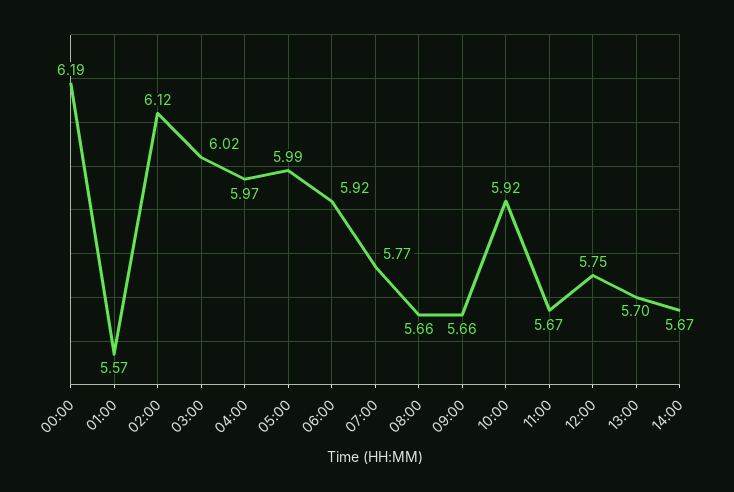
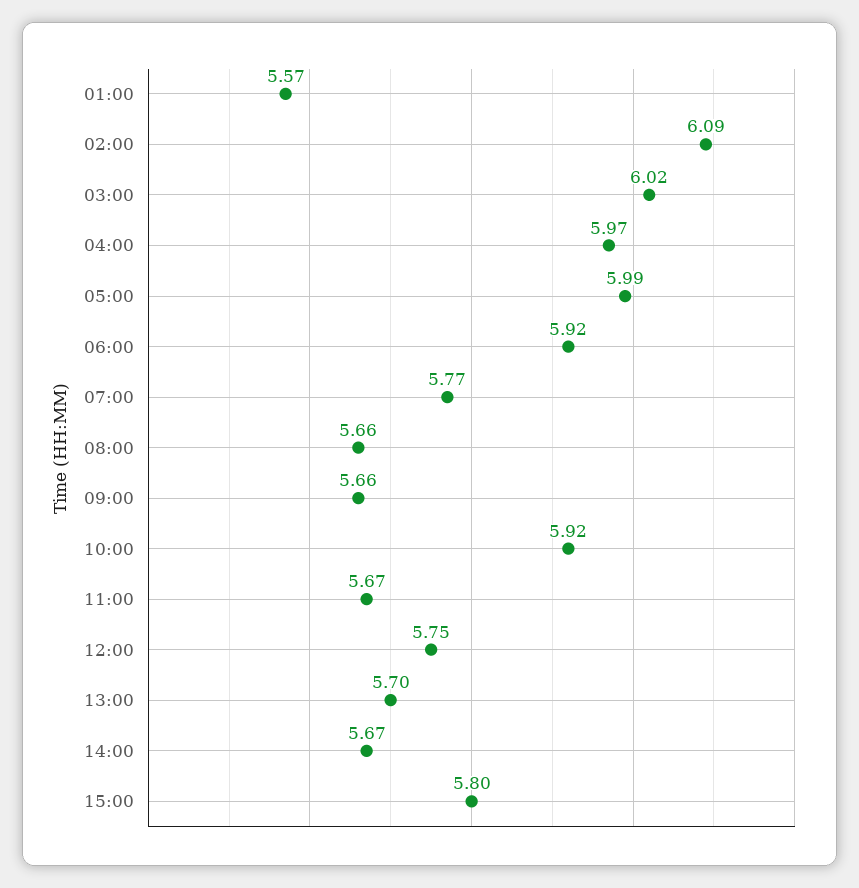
00:00: 6.19 -> none
02:00: 6.12 -> 6.09
15:00: none -> 5.8

